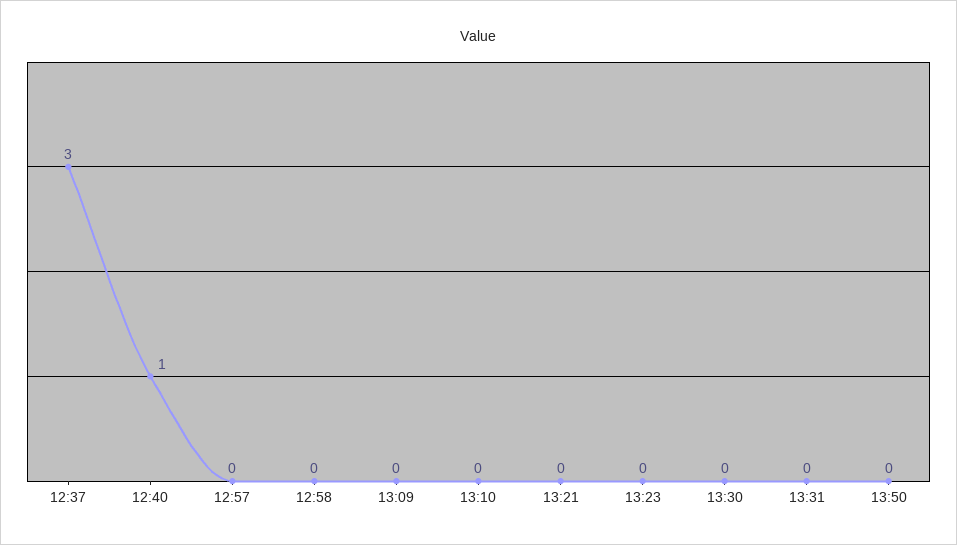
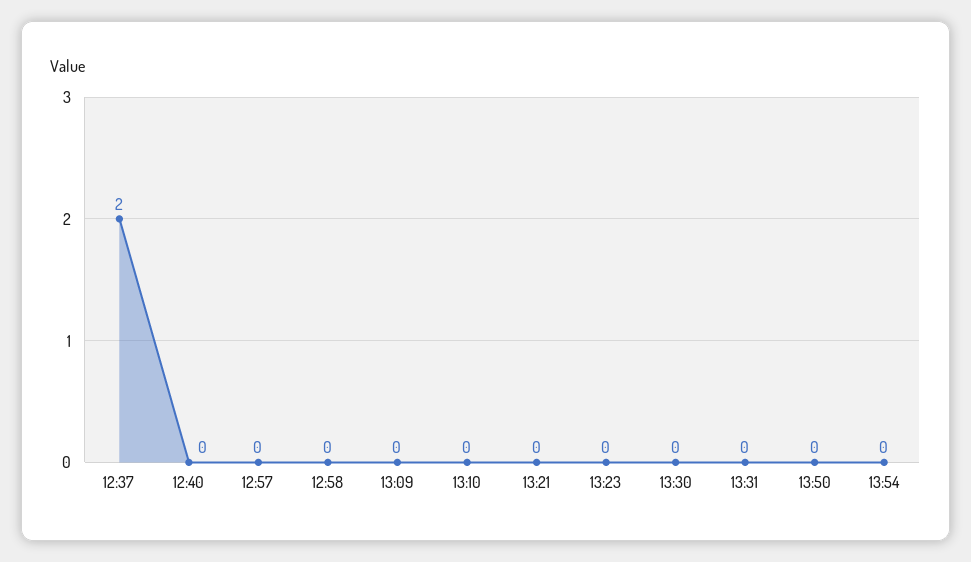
12:37: 3 -> 2
12:40: 1 -> 0
13:54: none -> 0

